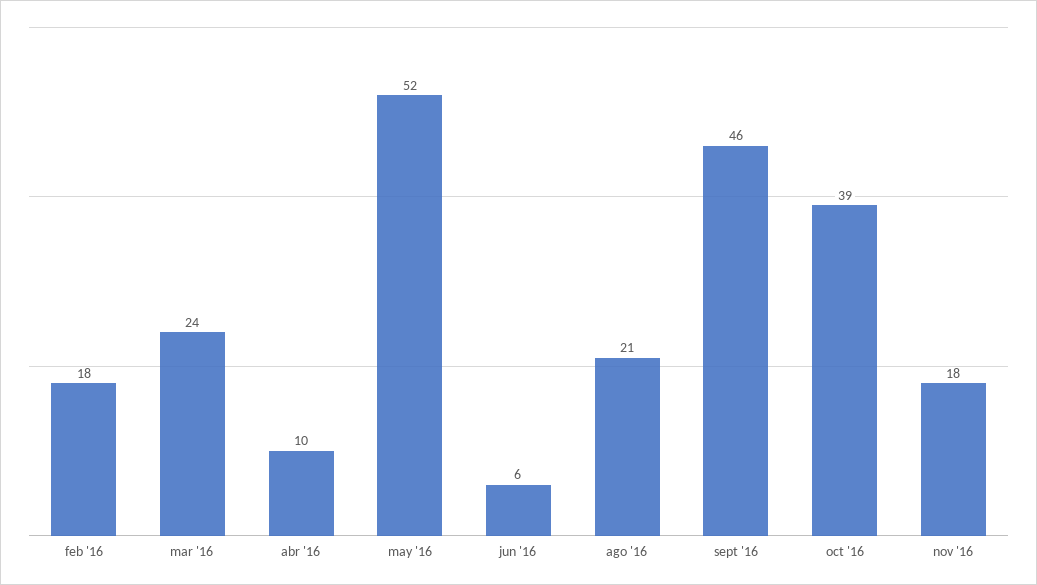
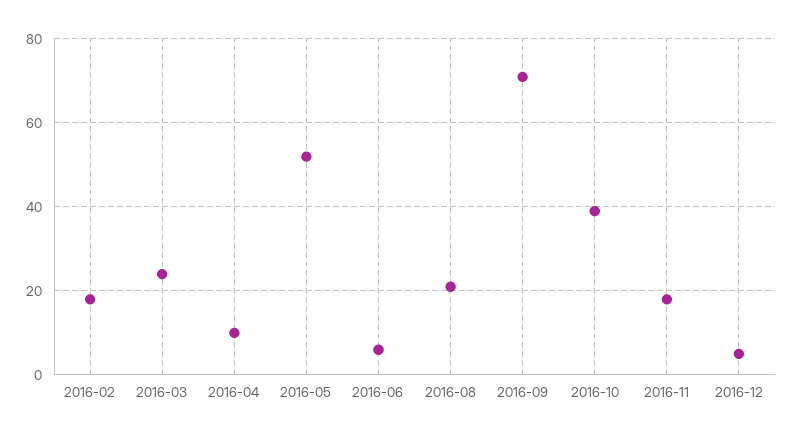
sept '16: 46 -> 70
2016-12: none -> 5

